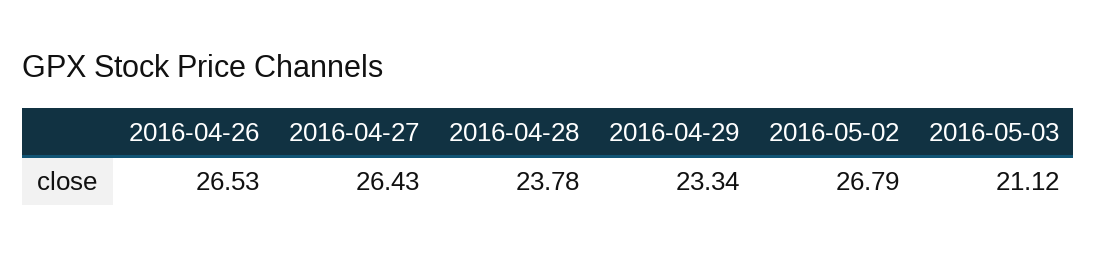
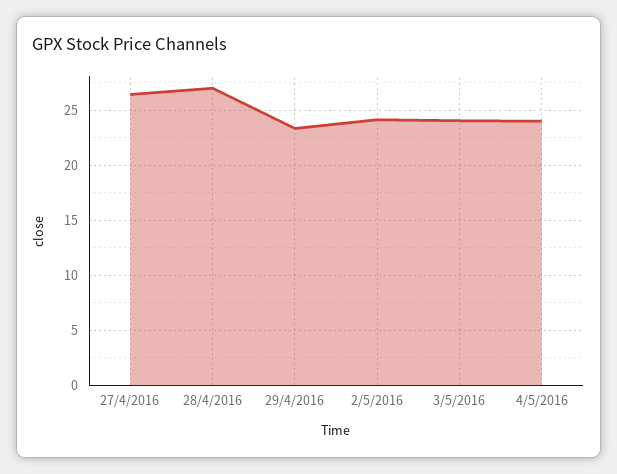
2016-04-26: 26.53 -> none
2016-04-28: 23.78 -> 27
2016-05-02: 26.79 -> 24
2016-05-03: 21.12 -> 24
4/5/2016: none -> 24

